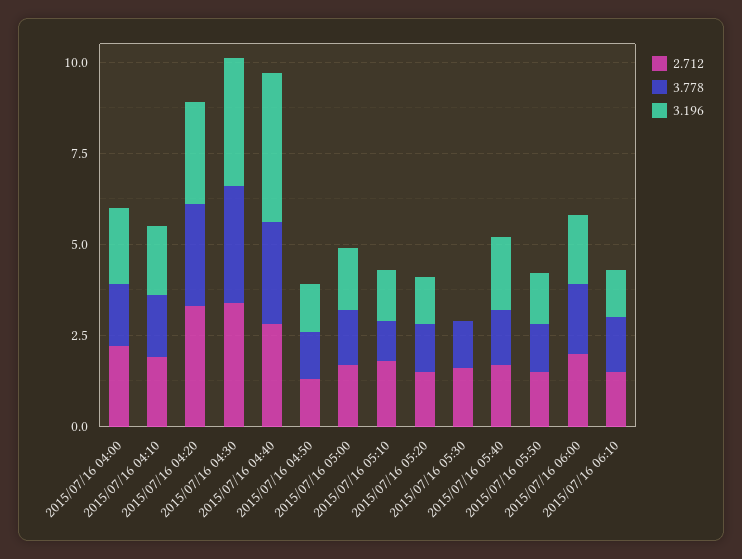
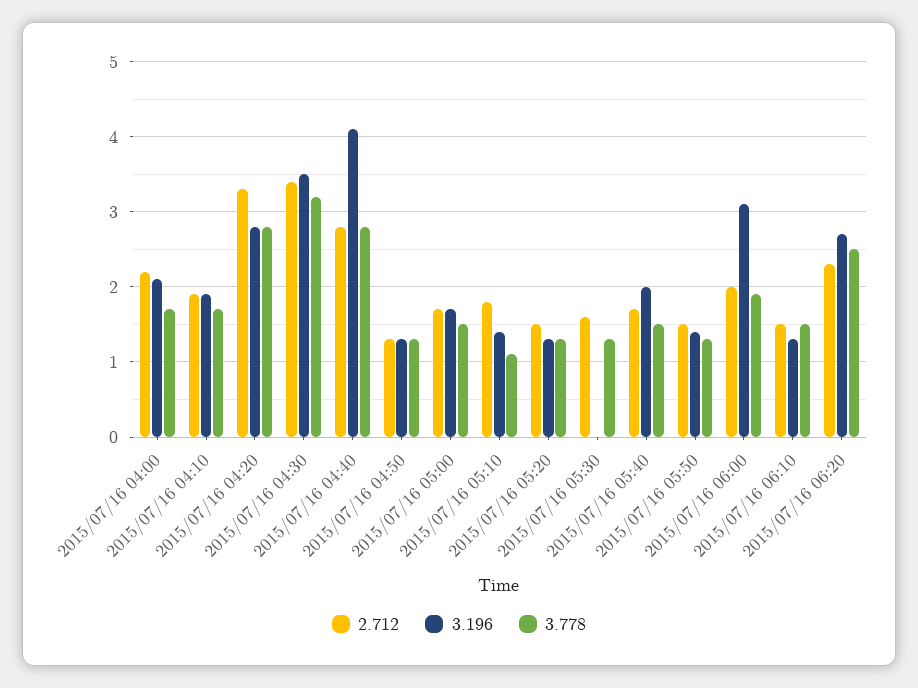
3.196, 2015/07/16 06:00: 2 -> 3.1
2.712, 2015/07/16 06:20: none -> 2.3
3.196, 2015/07/16 06:20: none -> 2.7
3.778, 2015/07/16 06:20: none -> 2.5

